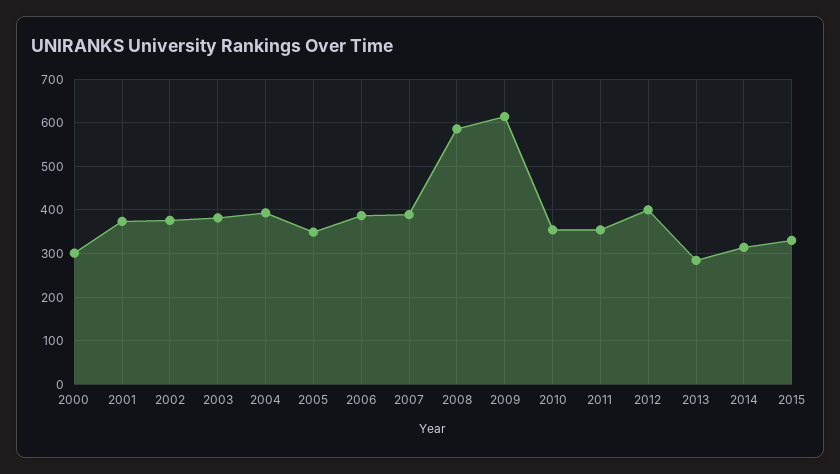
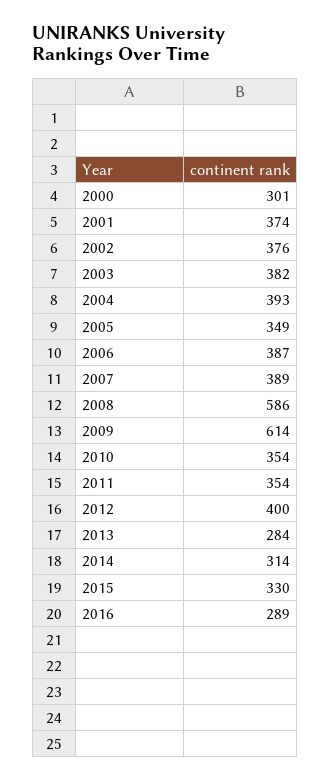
2016: none -> 289

